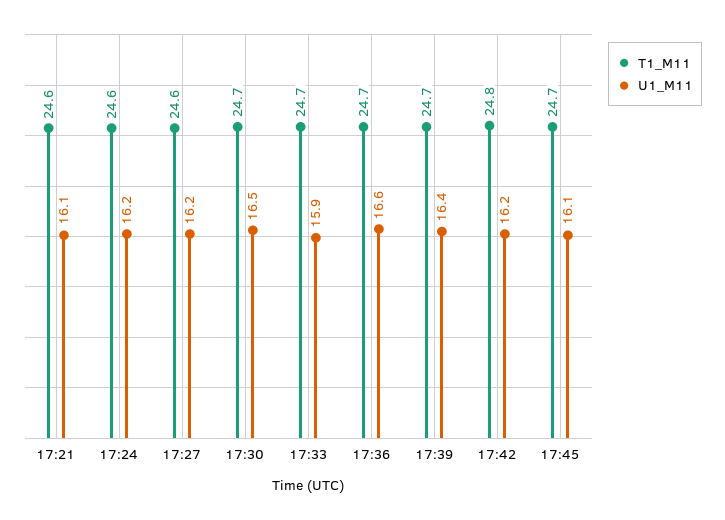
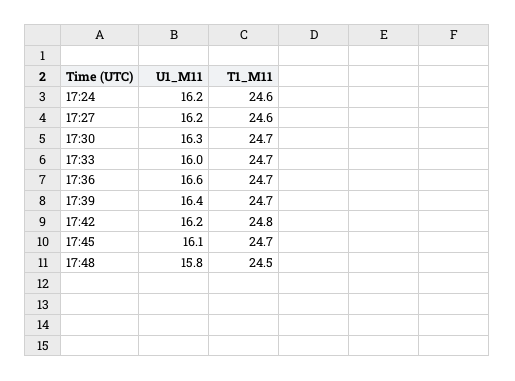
T1_M11, 17:21: 24.6 -> none
U1_M11, 17:21: 16.1 -> none
U1_M11, 17:30: 16.5 -> 16.3
U1_M11, 17:33: 15.9 -> 16
U1_M11, 17:48: none -> 15.8
T1_M11, 17:48: none -> 24.5

